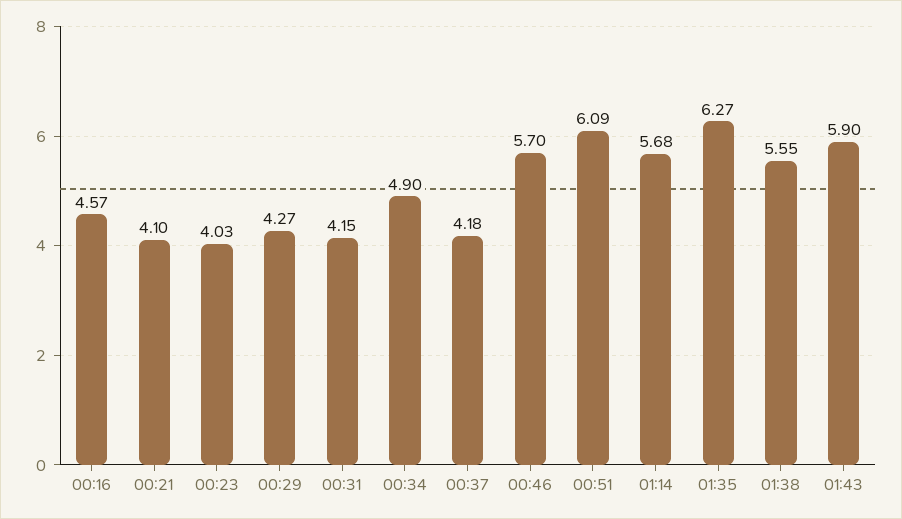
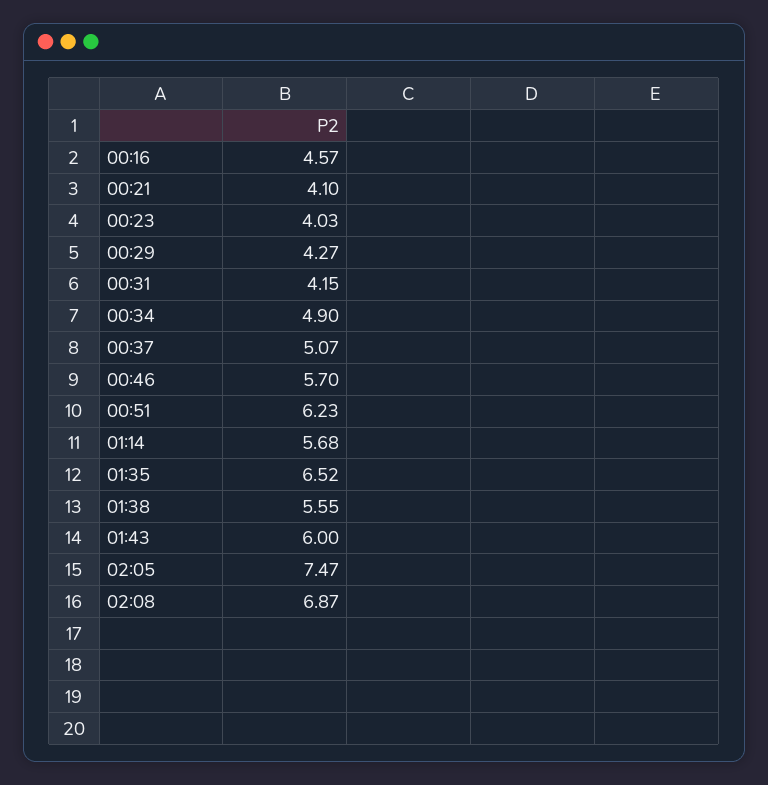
00:37: 4.18 -> 5.07
00:51: 6.09 -> 6.23
01:35: 6.27 -> 6.52
01:43: 5.9 -> 6
02:05: none -> 7.47
02:08: none -> 6.87

